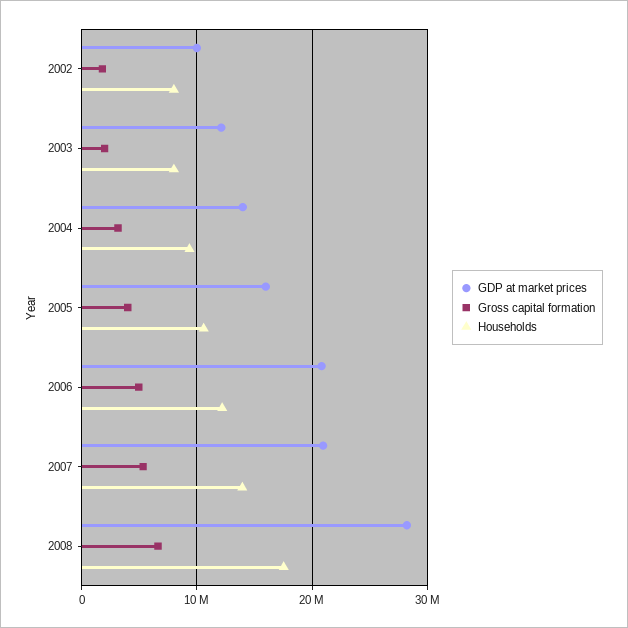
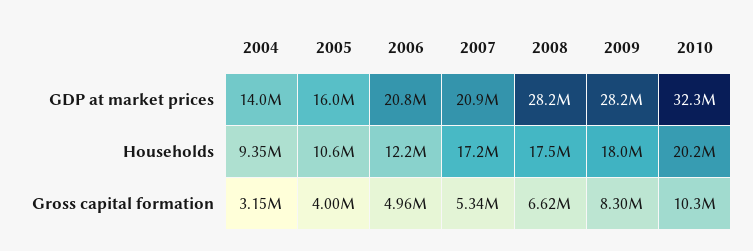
GDP at market prices, 2002: 10000000 -> none
Gross capital formation, 2002: 2000000 -> none
Households, 2002: 8000000 -> none
GDP at market prices, 2003: 12000000 -> none
Gross capital formation, 2003: 2000000 -> none
Households, 2003: 8000000 -> none
Households, 2007: 14000000 -> 17200000
GDP at market prices, 2009: none -> 28200000
GDP at market prices, 2010: none -> 32300000
Households, 2009: none -> 18000000
Households, 2010: none -> 20200000
Gross capital formation, 2009: none -> 8300000
Gross capital formation, 2010: none -> 10300000

